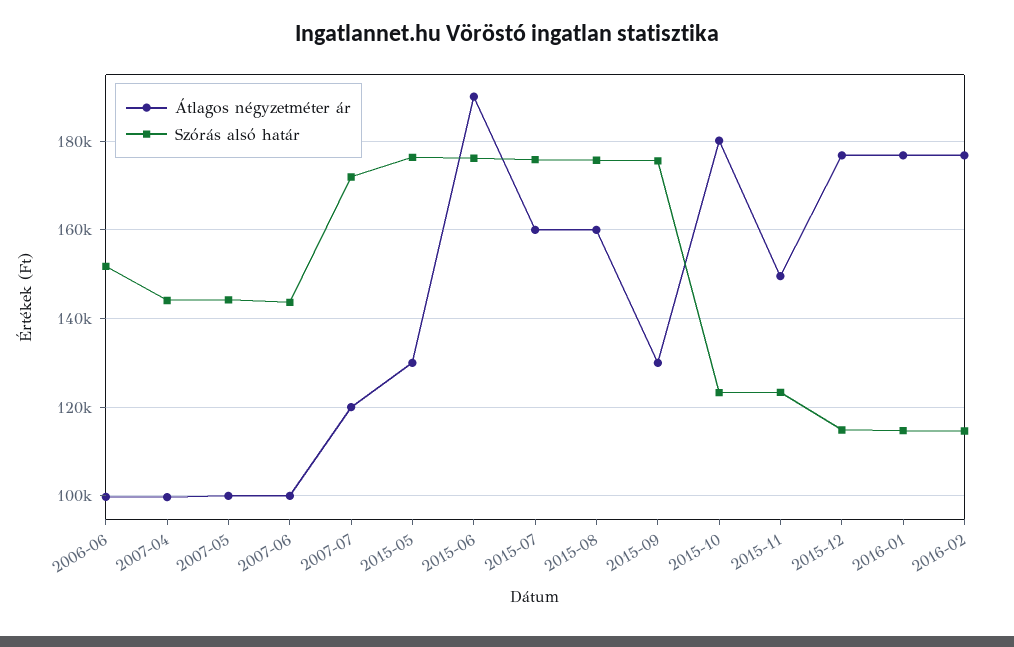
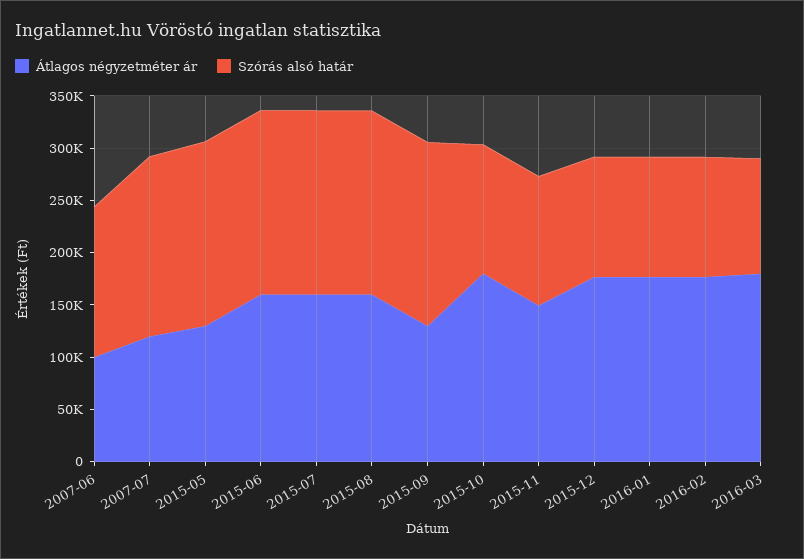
Átlagos négyzetméter ár, 2006-06: 100000 -> none
Szórás alsó határ, 2006-06: 152000 -> none
Átlagos négyzetméter ár, 2007-04: 100000 -> none
Szórás alsó határ, 2007-04: 144000 -> none
Átlagos négyzetméter ár, 2007-05: 100000 -> none
Szórás alsó határ, 2007-05: 144000 -> none
Átlagos négyzetméter ár, 2015-06: 190000 -> 160000
Átlagos négyzetméter ár, 2016-03: none -> 180000
Szórás alsó határ, 2016-03: none -> 110000

